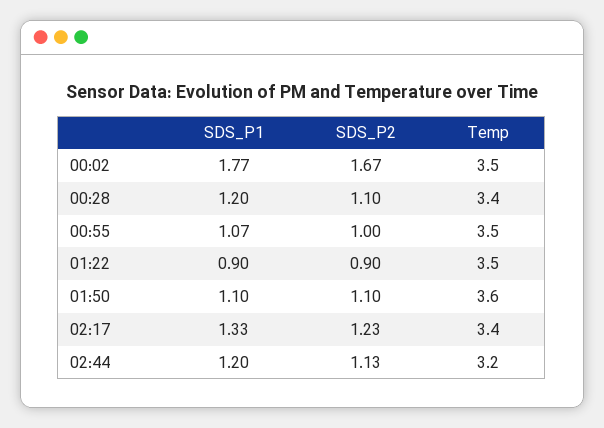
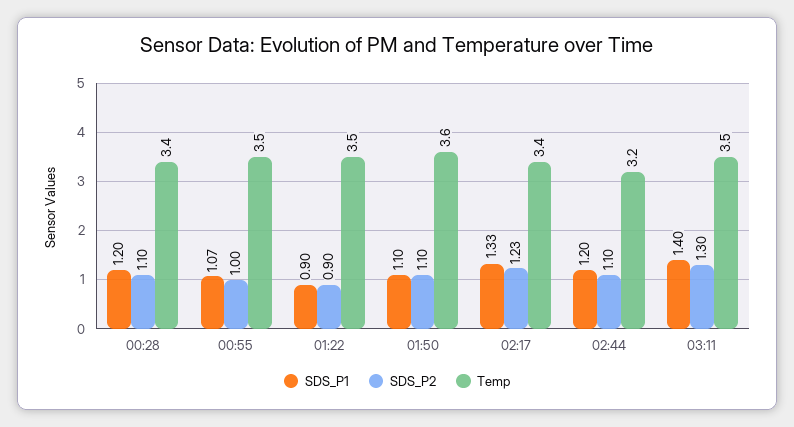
SDS_P1, 00:02: 1.77 -> none
SDS_P2, 00:02: 1.67 -> none
Temp, 00:02: 3.5 -> none
SDS_P2, 02:44: 1.13 -> 1.1
SDS_P1, 03:11: none -> 1.4
SDS_P2, 03:11: none -> 1.3
Temp, 03:11: none -> 3.5

